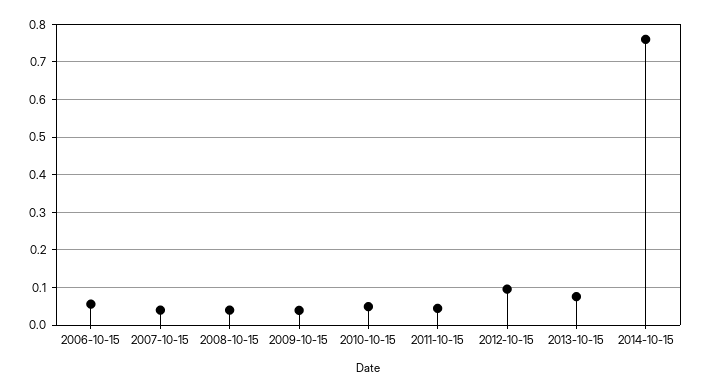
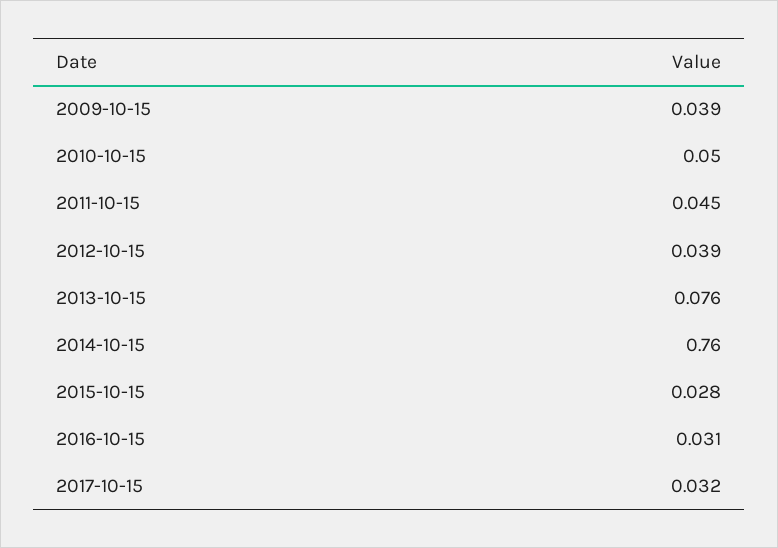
2006-10-15: 0.06 -> none
2007-10-15: 0.04 -> none
2008-10-15: 0.04 -> none
2012-10-15: 0.1 -> 0.039
2015-10-15: none -> 0.028
2016-10-15: none -> 0.031
2017-10-15: none -> 0.032

